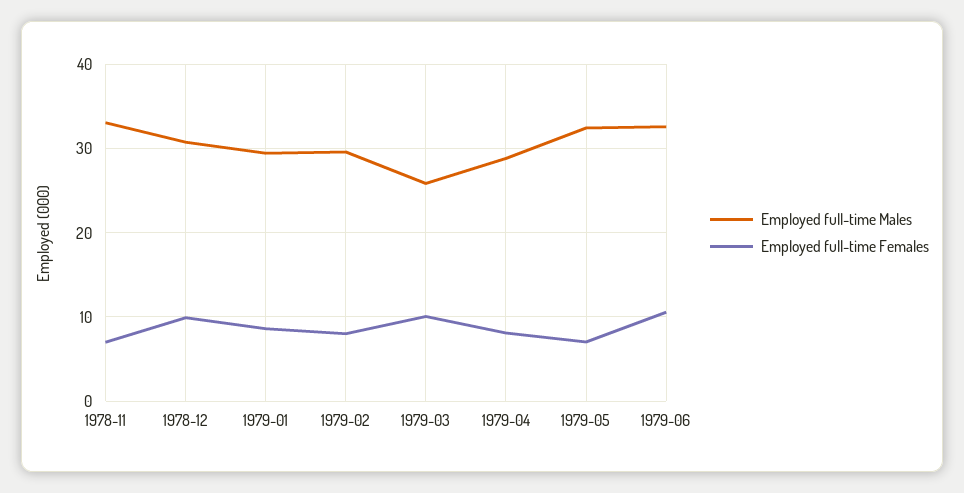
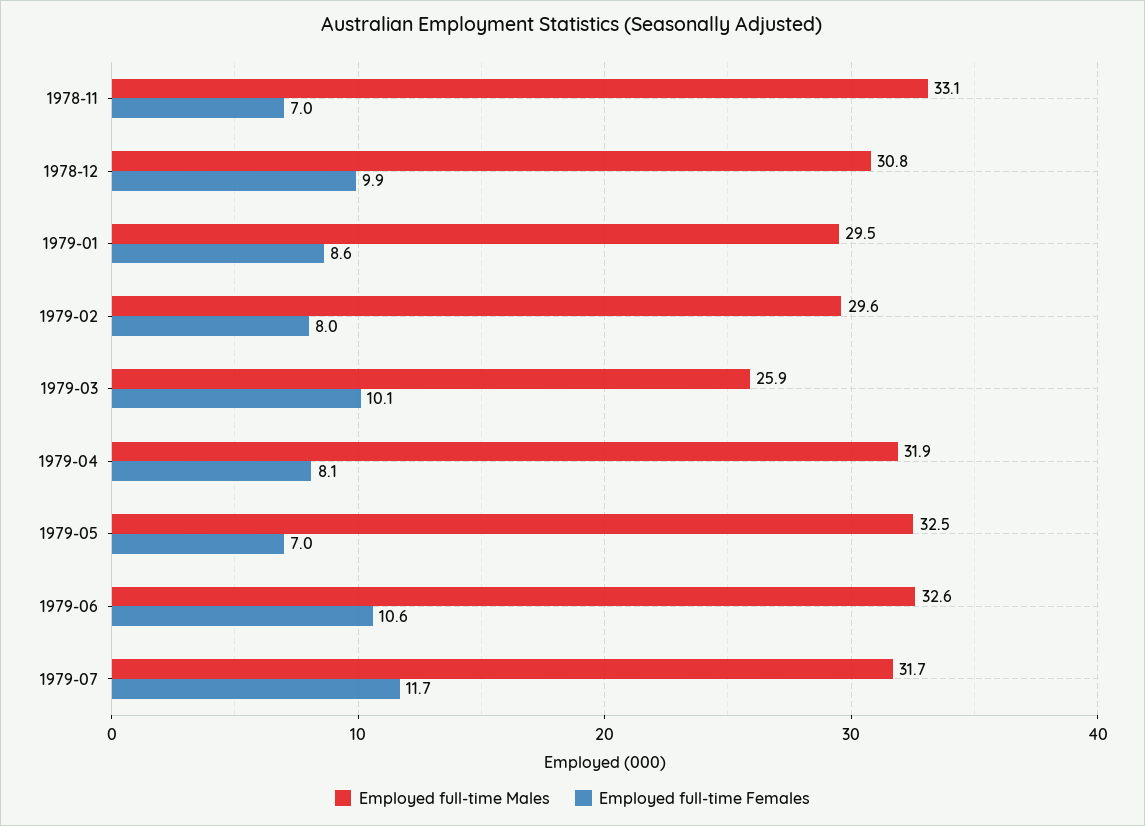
Employed full-time Males, 1979-04: 29 -> 31.9
Employed full-time Males, 1979-07: none -> 31.7
Employed full-time Females, 1979-07: none -> 11.7

